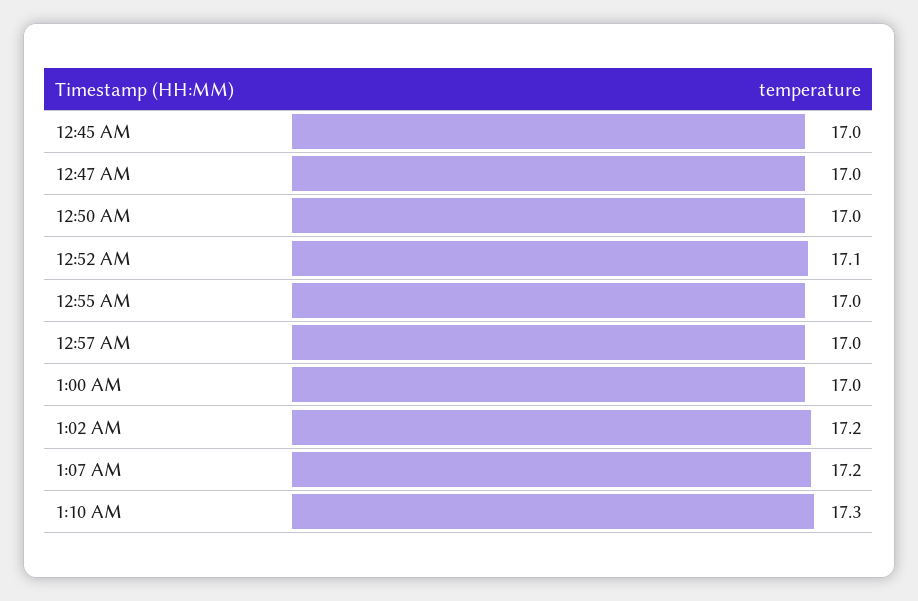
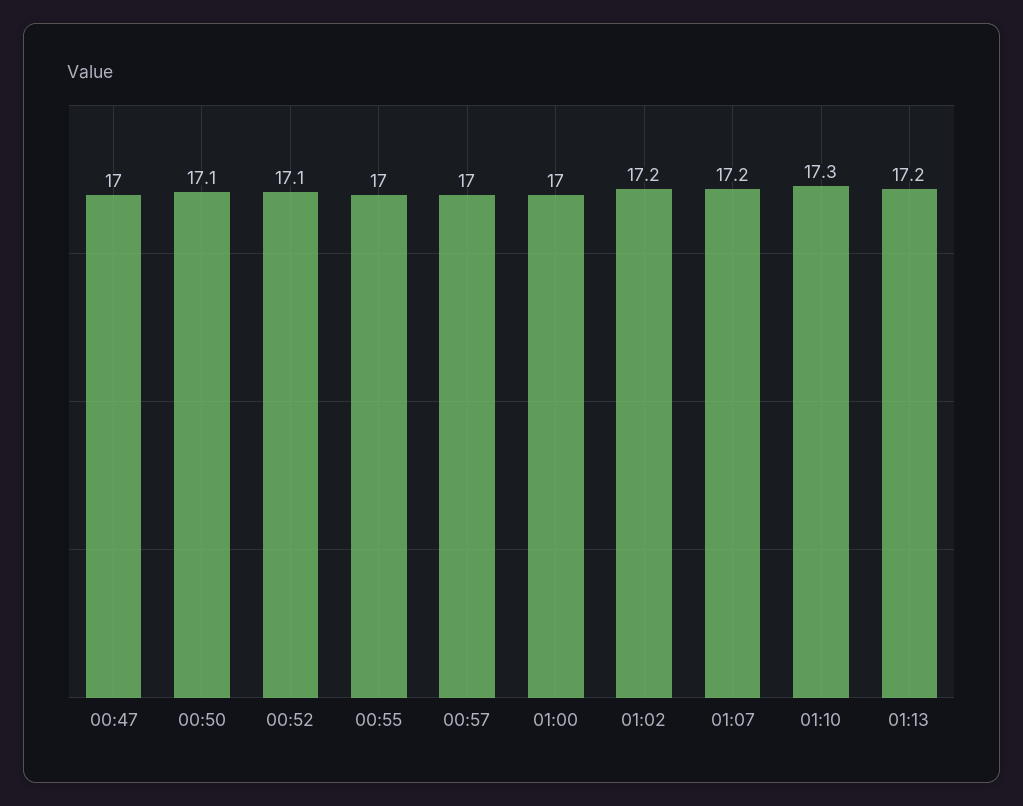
12:45 AM: 17 -> none
12:50 AM: 17 -> 17.1
01:13: none -> 17.2

